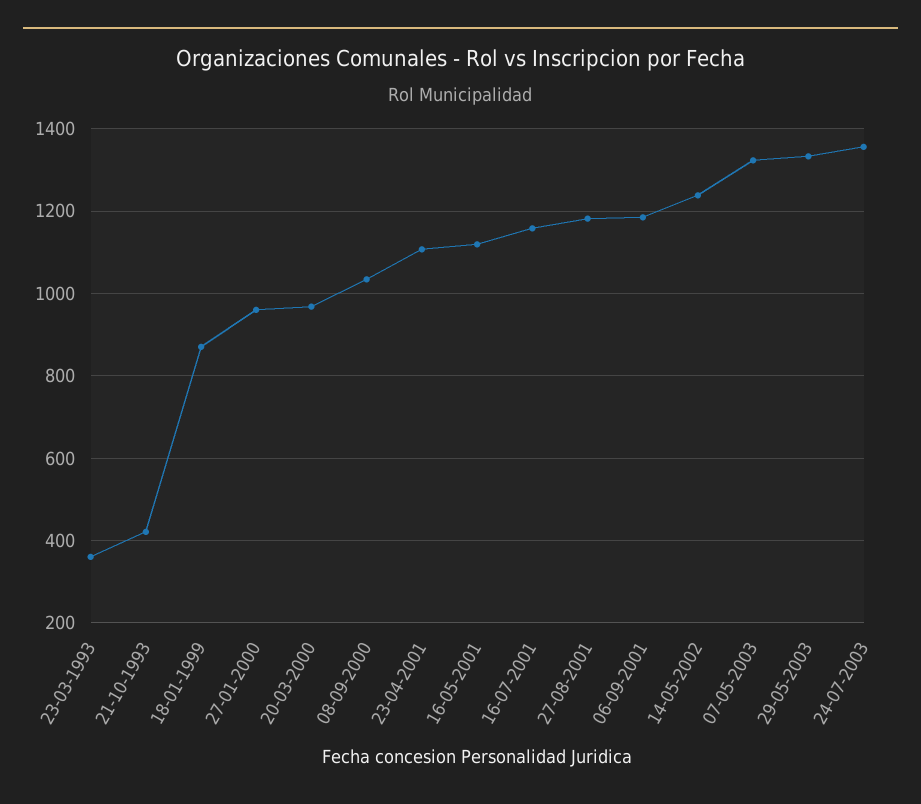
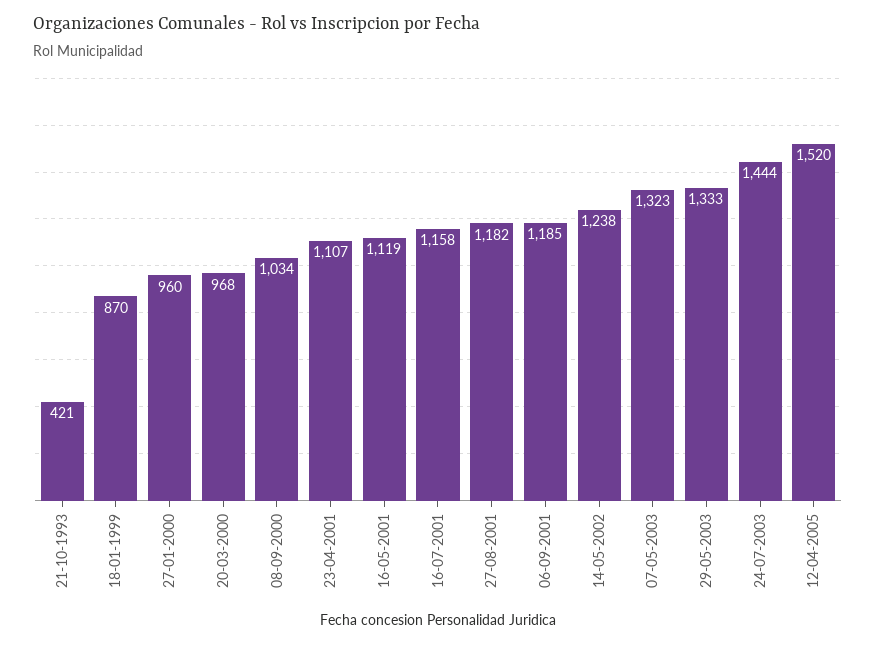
23-03-1993: 360 -> none
24-07-2003: 1360 -> 1444
12-04-2005: none -> 1520

